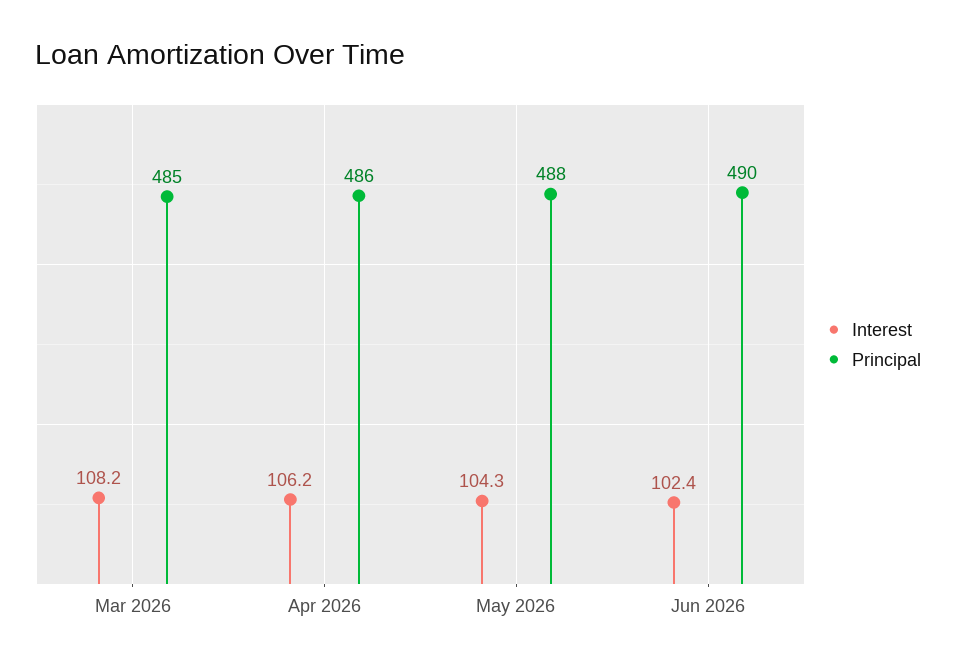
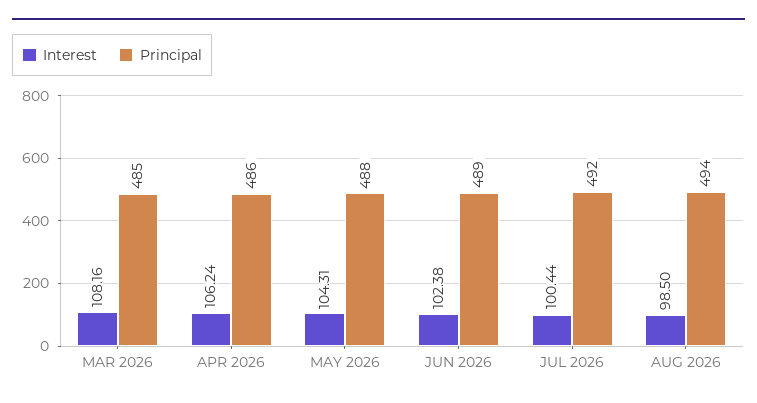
Principal, Jun 2026: 490 -> 489
Interest, JUL 2026: none -> 100.44
Principal, JUL 2026: none -> 492
Interest, AUG 2026: none -> 98.5
Principal, AUG 2026: none -> 494

